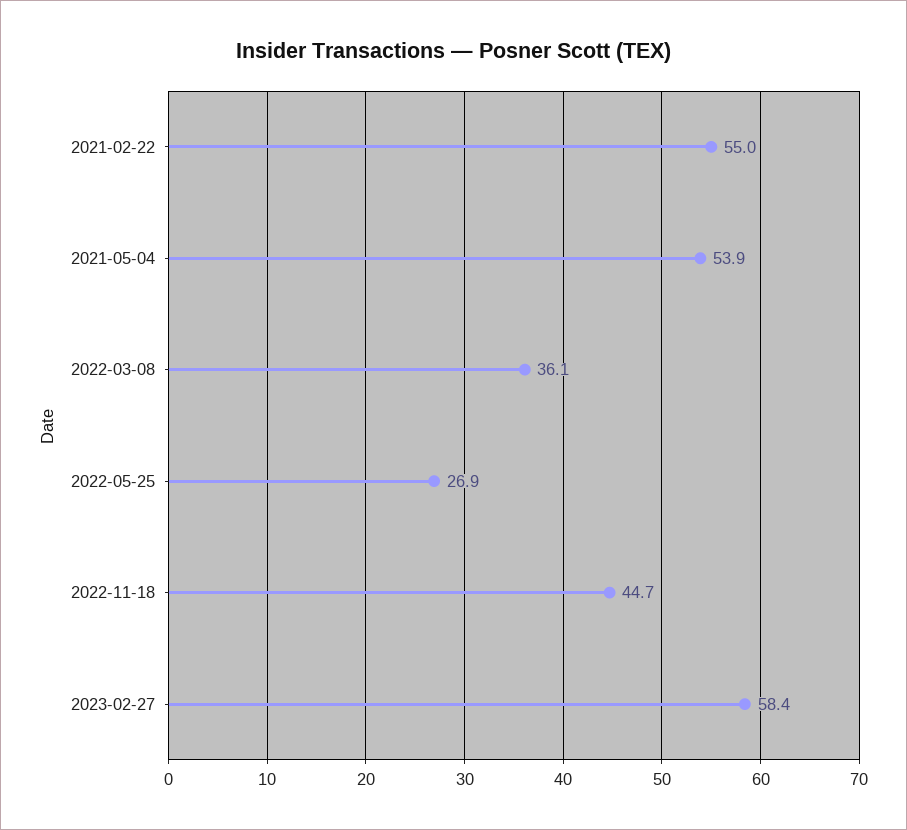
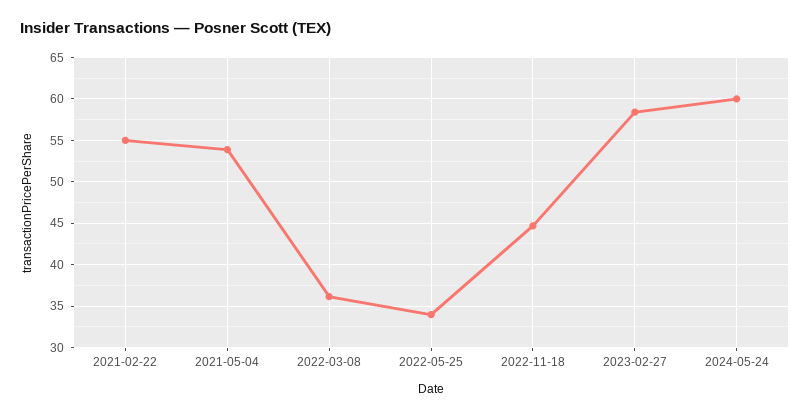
2022-05-25: 26.9 -> 34
2024-05-24: none -> 60

